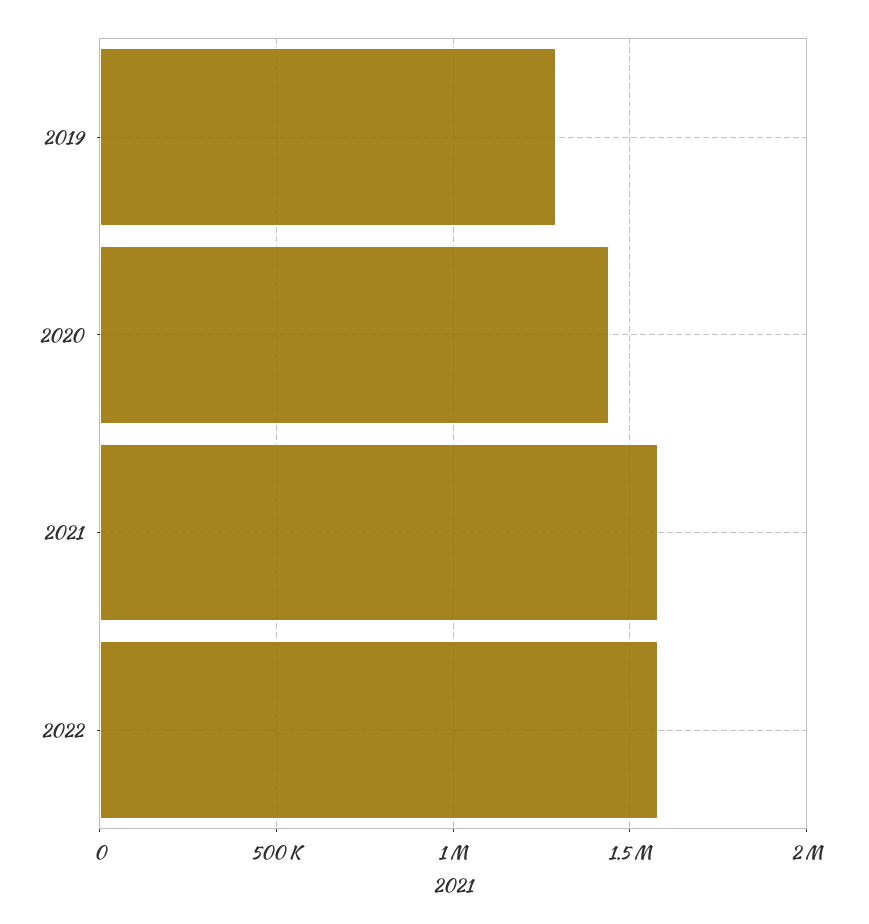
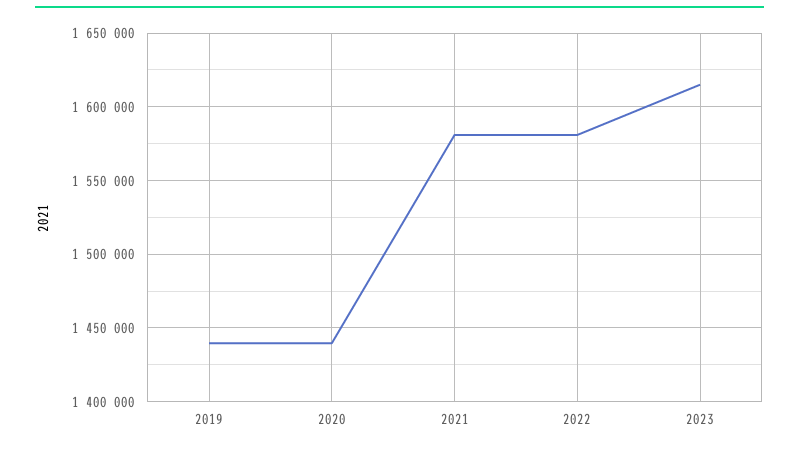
2019: 1300000 -> 1440000
2023: none -> 1615000

